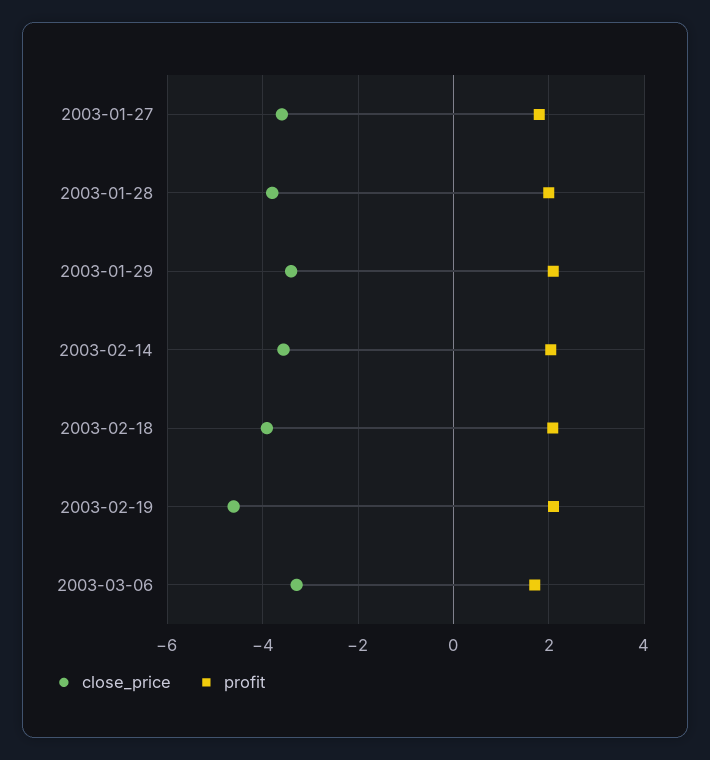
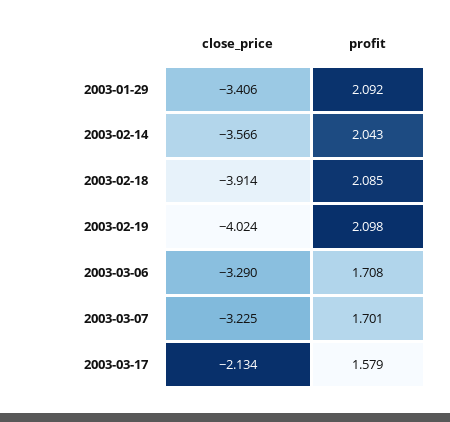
close_price, 2003-01-27: -3.6 -> none
profit, 2003-01-27: 1.8 -> none
close_price, 2003-01-28: -3.8 -> none
profit, 2003-01-28: 2 -> none
close_price, 2003-02-19: -4.6 -> -4.024
close_price, 2003-03-07: none -> -3.225
profit, 2003-03-07: none -> 1.701
close_price, 2003-03-17: none -> -2.134
profit, 2003-03-17: none -> 1.579

